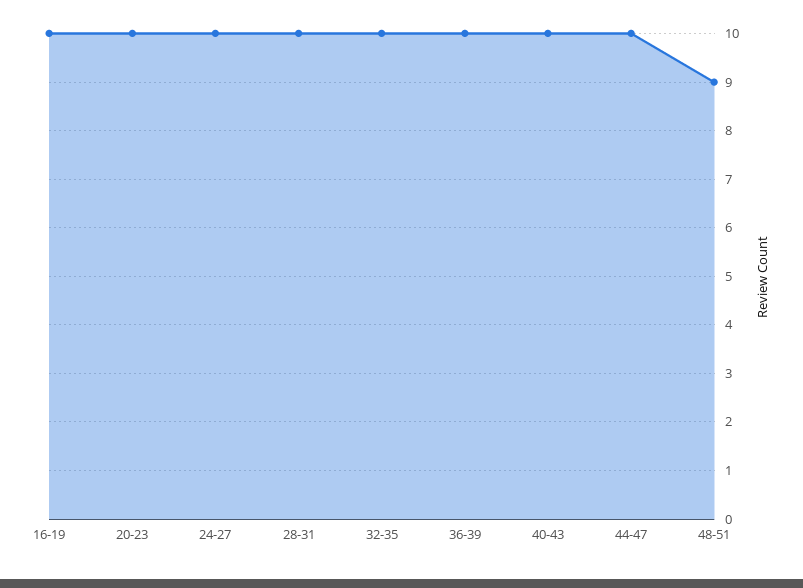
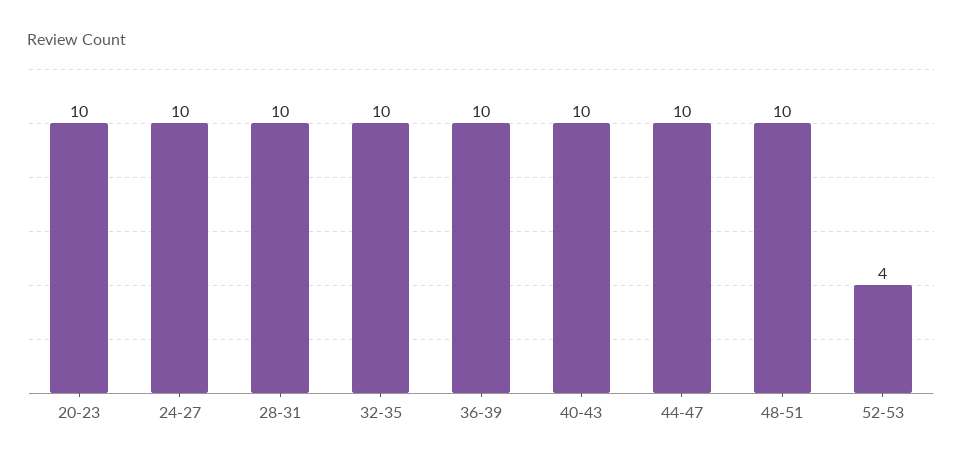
16-19: 10 -> none
48-51: 9 -> 10
52-53: none -> 4

